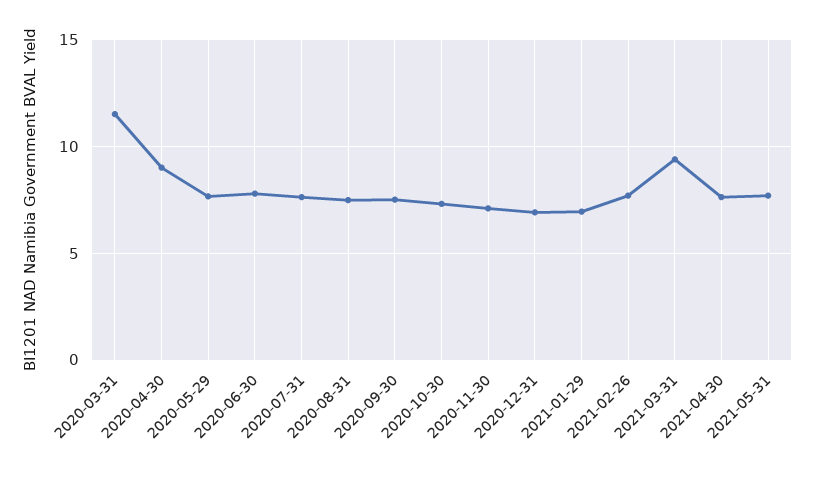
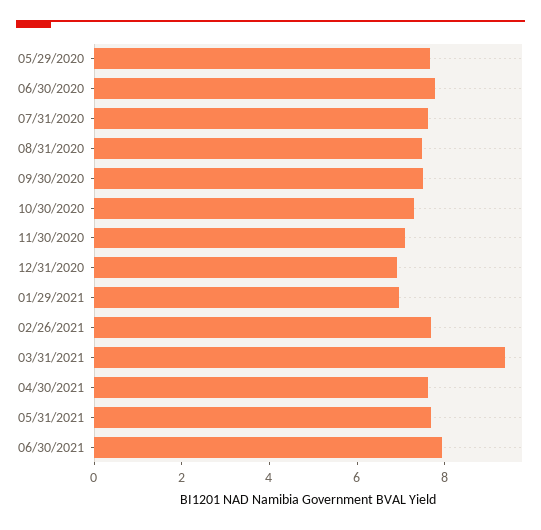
2020-03-31: 11.5 -> none
2020-04-30: 9 -> none
06/30/2021: none -> 8

